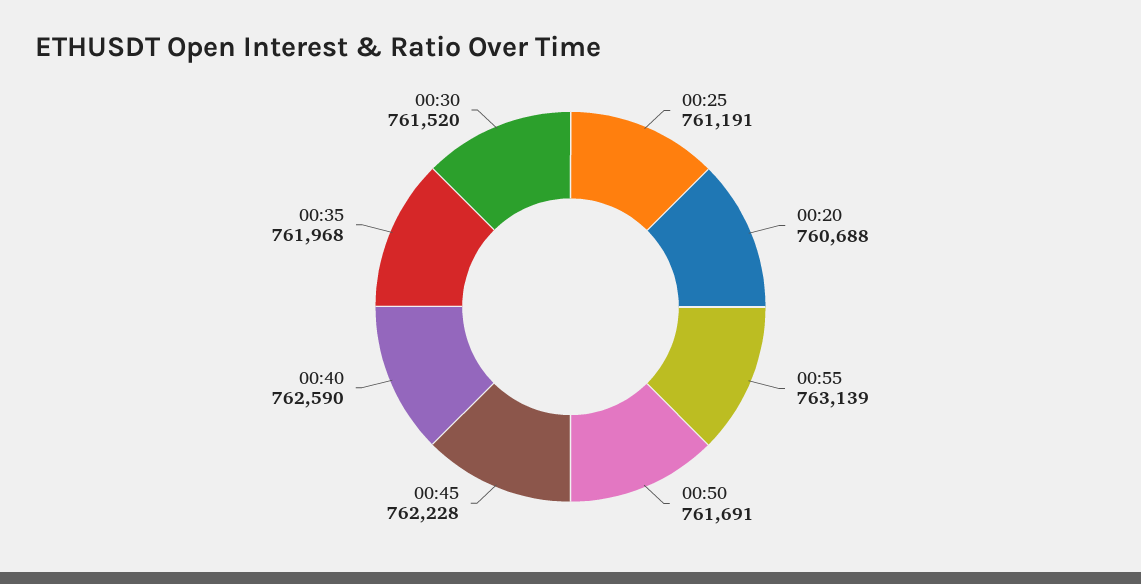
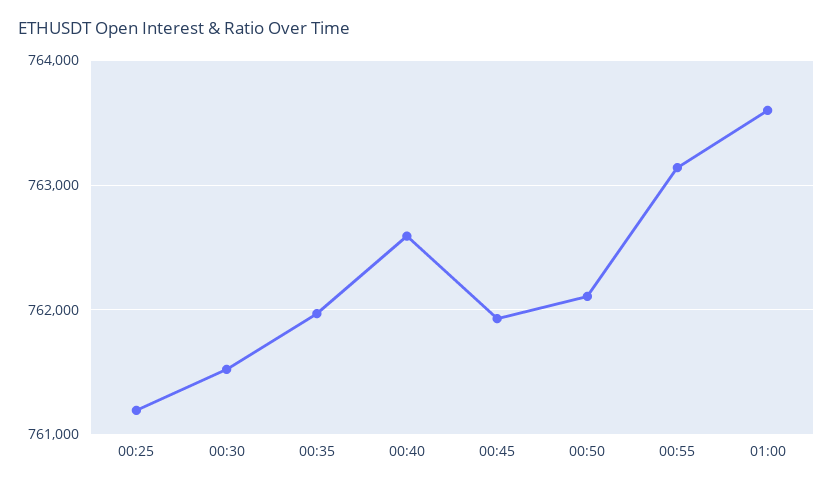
00:20: 760688 -> none
00:50: 761691 -> 762100
00:45: 762228 -> 761900
01:00: none -> 763600

